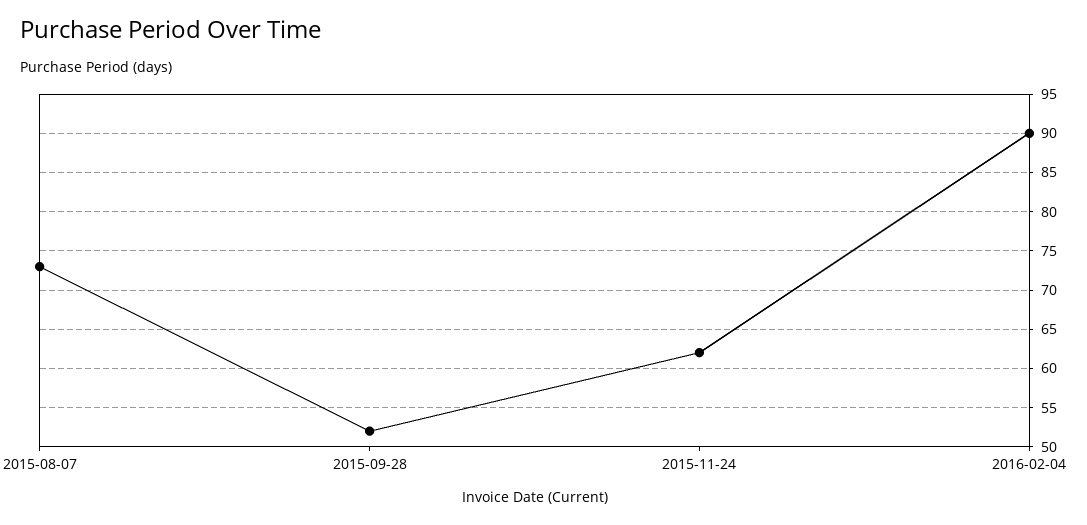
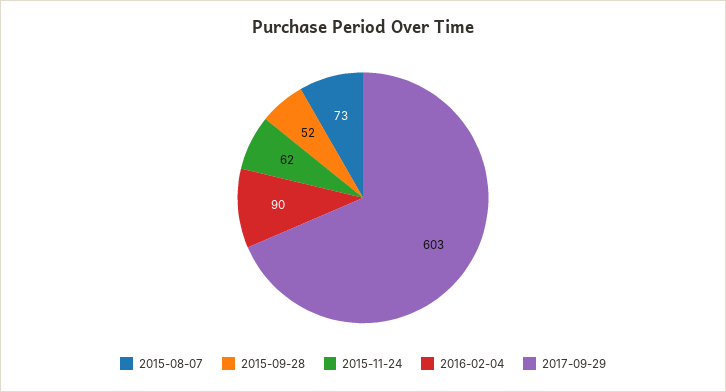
2017-09-29: none -> 603

